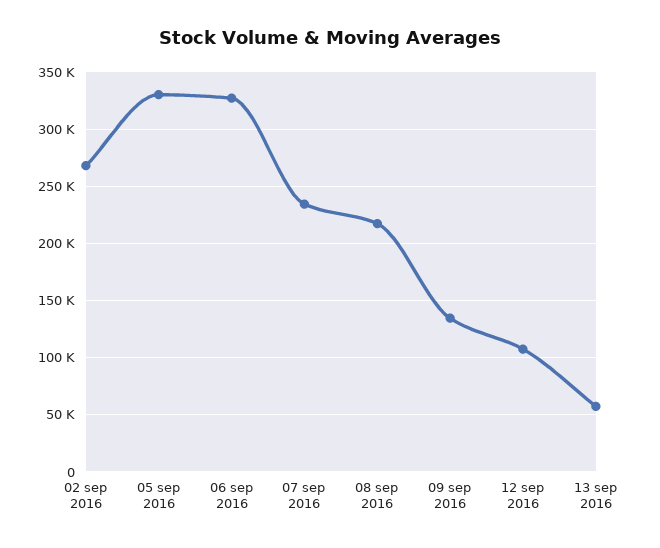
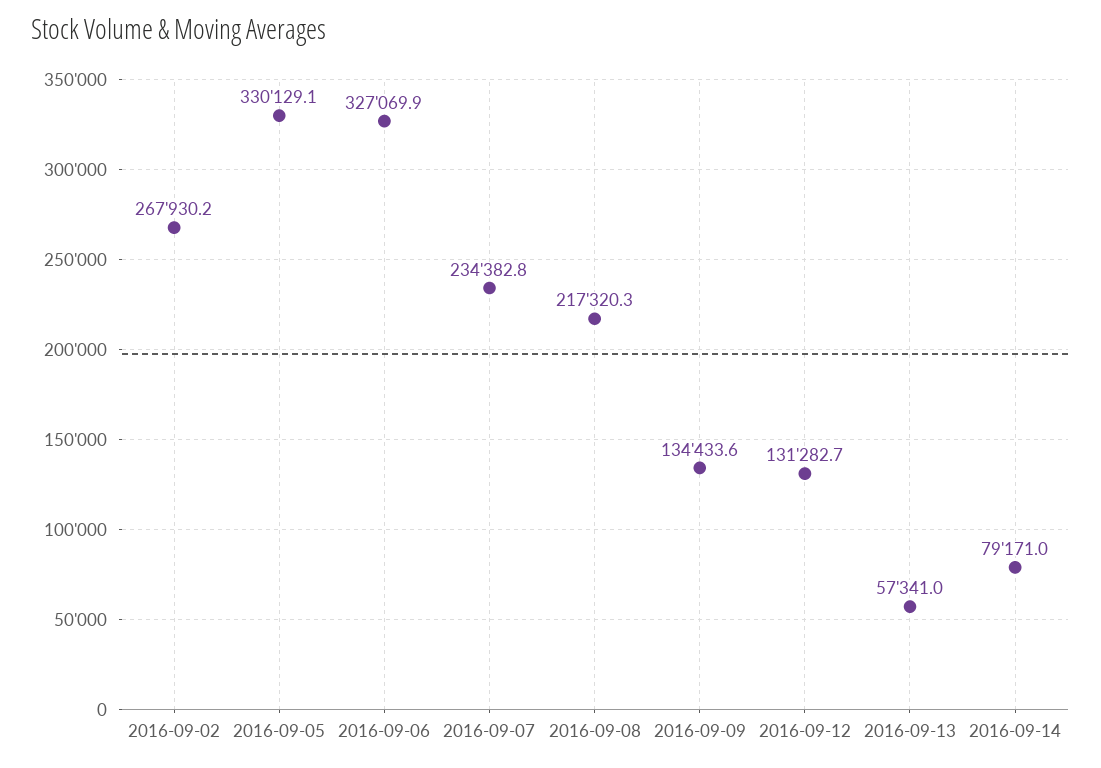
12 sep 2016: 110000 -> 131282.7
2016-09-14: none -> 79171

